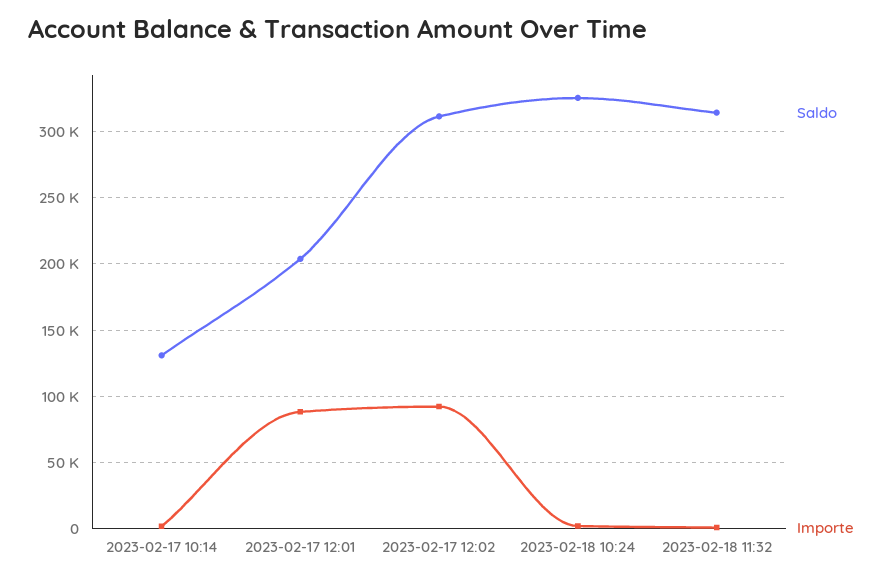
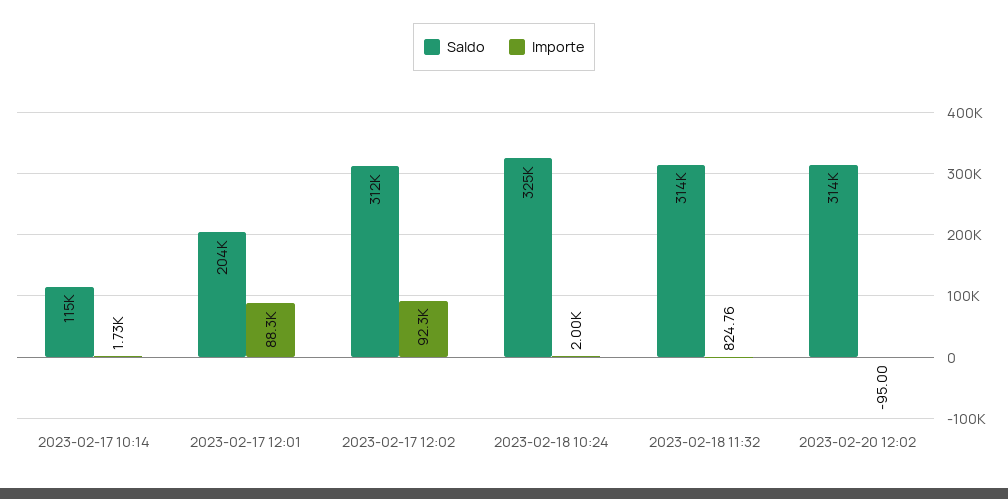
Saldo, 2023-02-17 10:14: 130000 -> 115000
Saldo, 2023-02-20 12:02: none -> 314000
Importe, 2023-02-20 12:02: none -> -95

